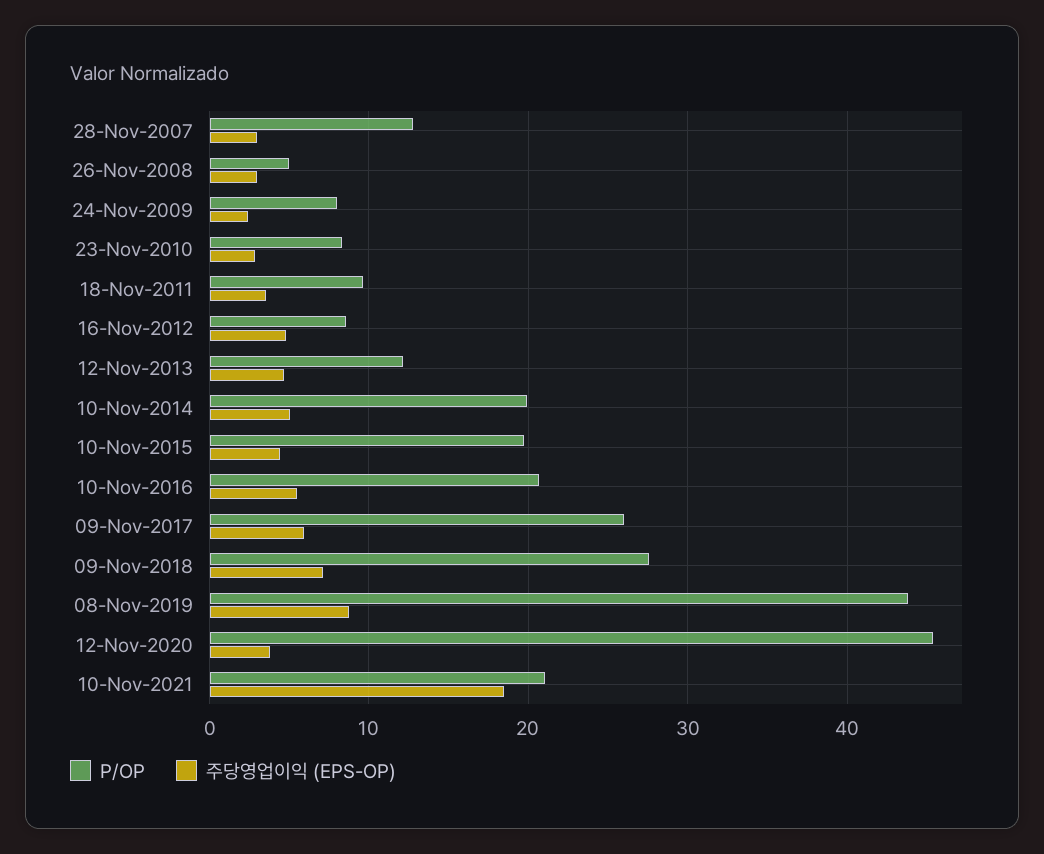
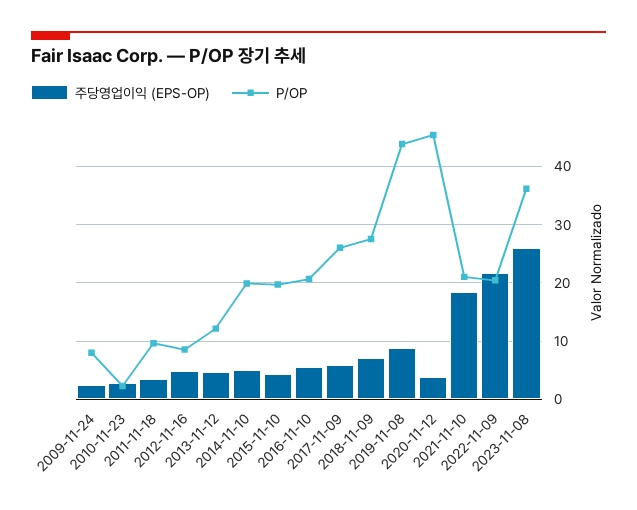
P/OP, 28-Nov-2007: 13 -> none
주당영업이익 (EPS-OP), 28-Nov-2007: 3 -> none
P/OP, 26-Nov-2008: 5 -> none
주당영업이익 (EPS-OP), 26-Nov-2008: 3 -> none
P/OP, 23-Nov-2010: 8 -> 2
주당영업이익 (EPS-OP), 2022-11-09: none -> 22
P/OP, 2022-11-09: none -> 20
주당영업이익 (EPS-OP), 2023-11-08: none -> 26
P/OP, 2023-11-08: none -> 36

